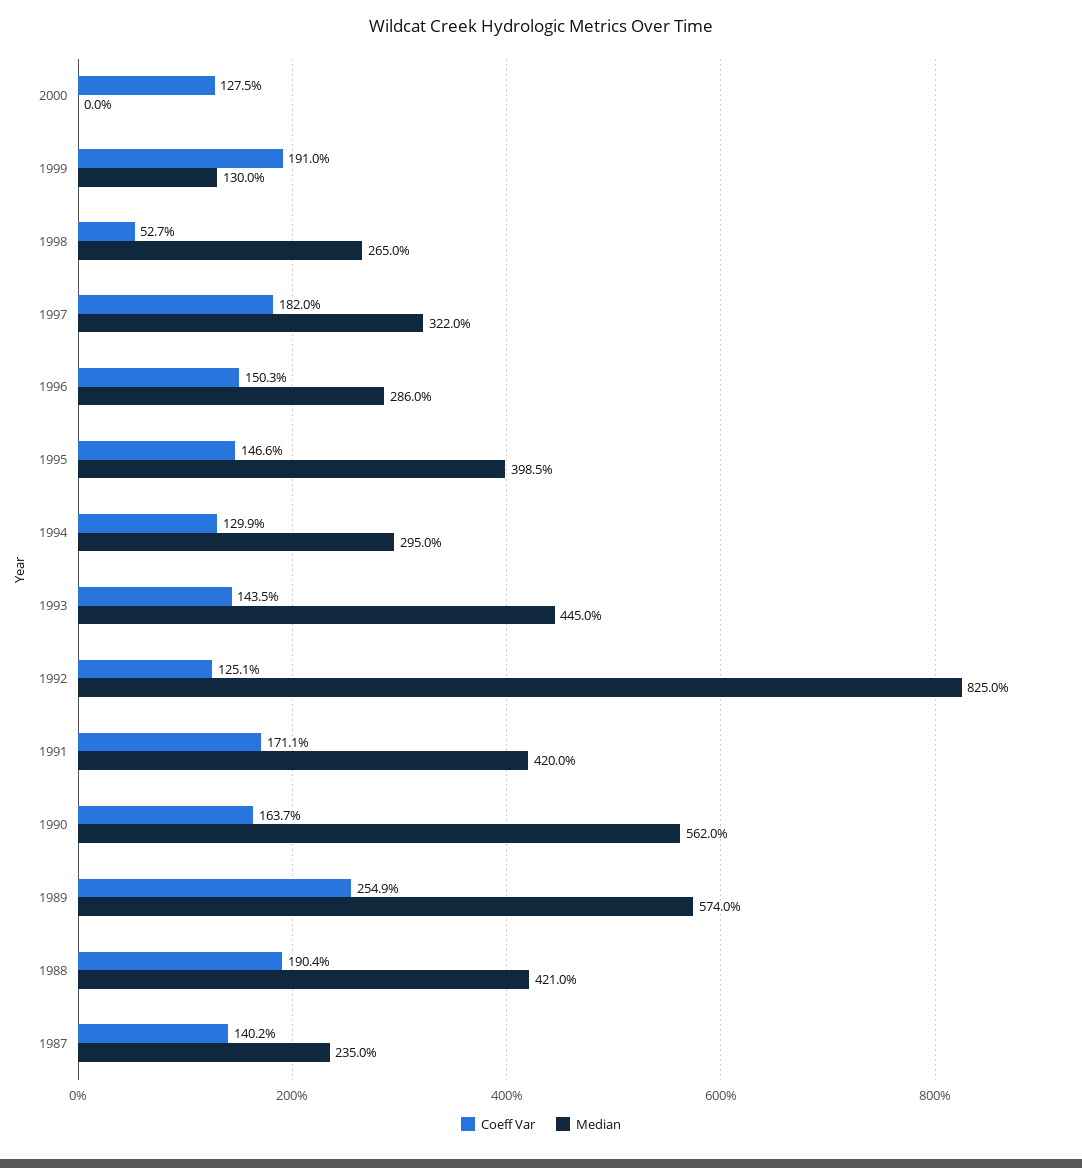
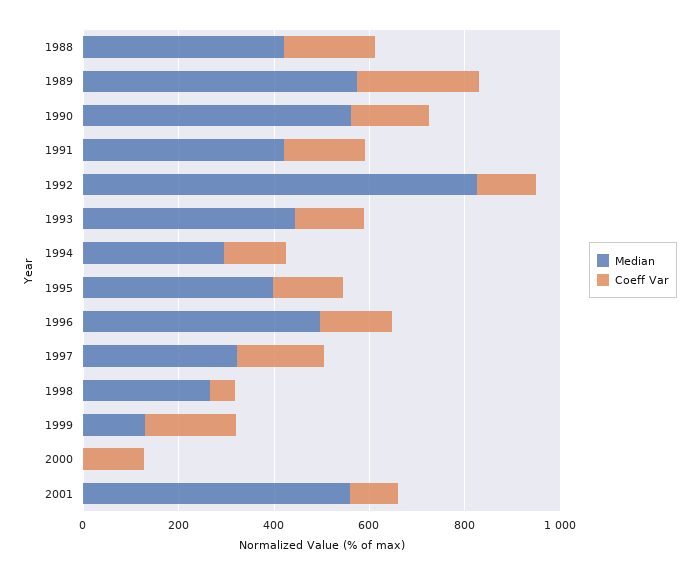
Median, 1996: 286 -> 500
Coeff Var, 1987: 140.2 -> none
Median, 1987: 235 -> none
Median, 2001: none -> 550
Coeff Var, 2001: none -> 100

